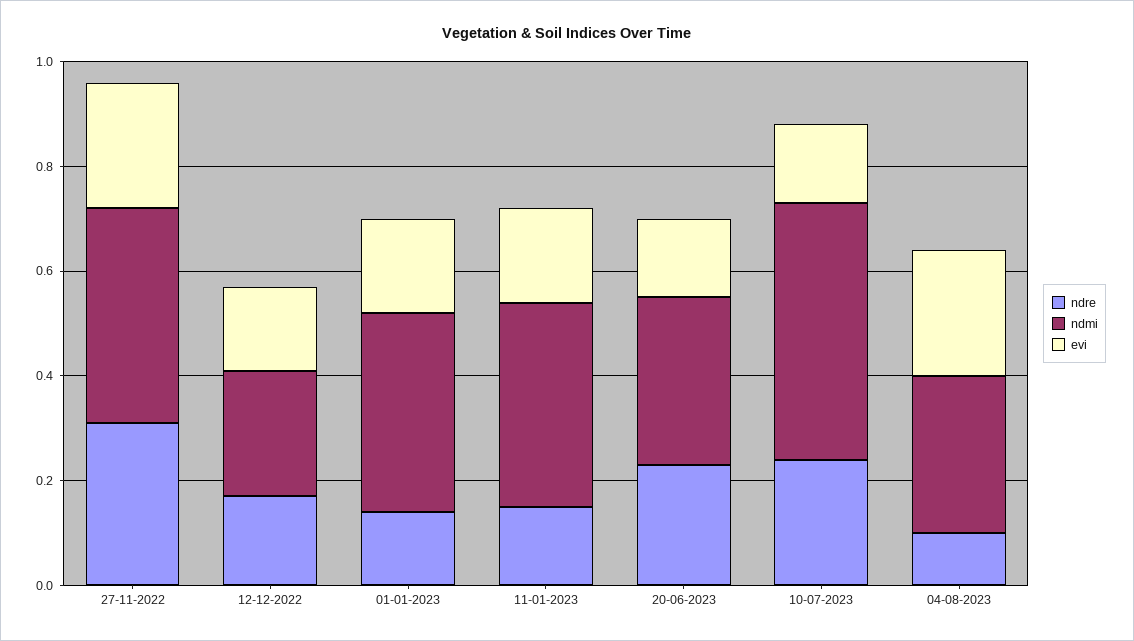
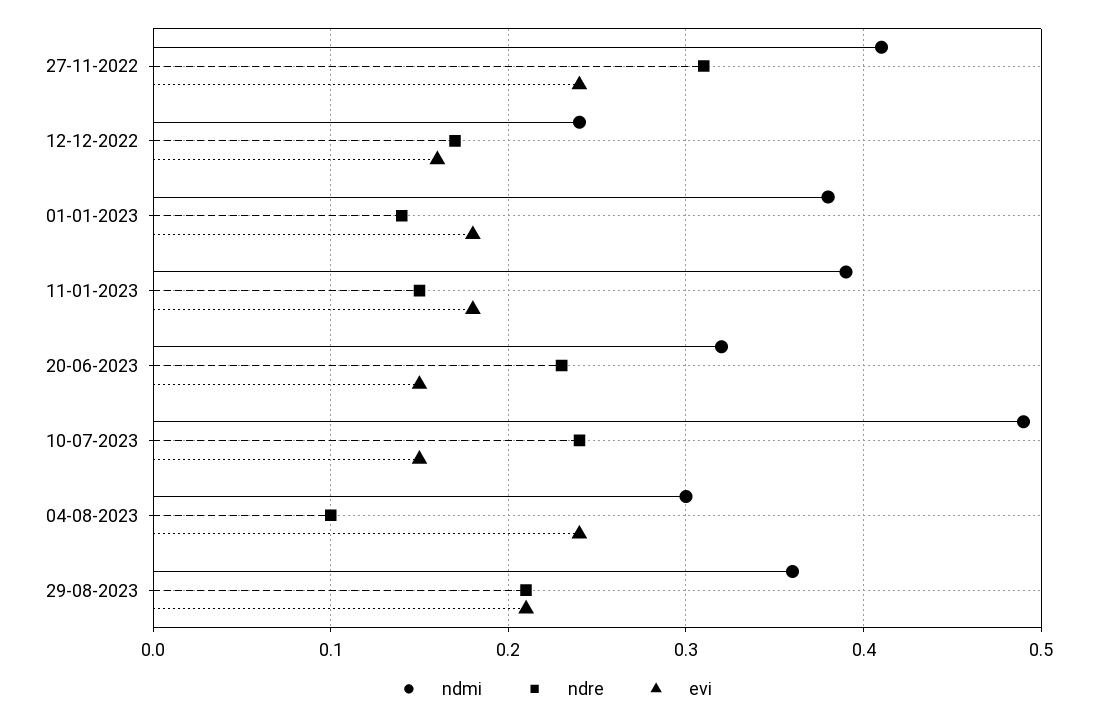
ndmi, 29-08-2023: none -> 0.36
ndre, 29-08-2023: none -> 0.21
evi, 29-08-2023: none -> 0.21

